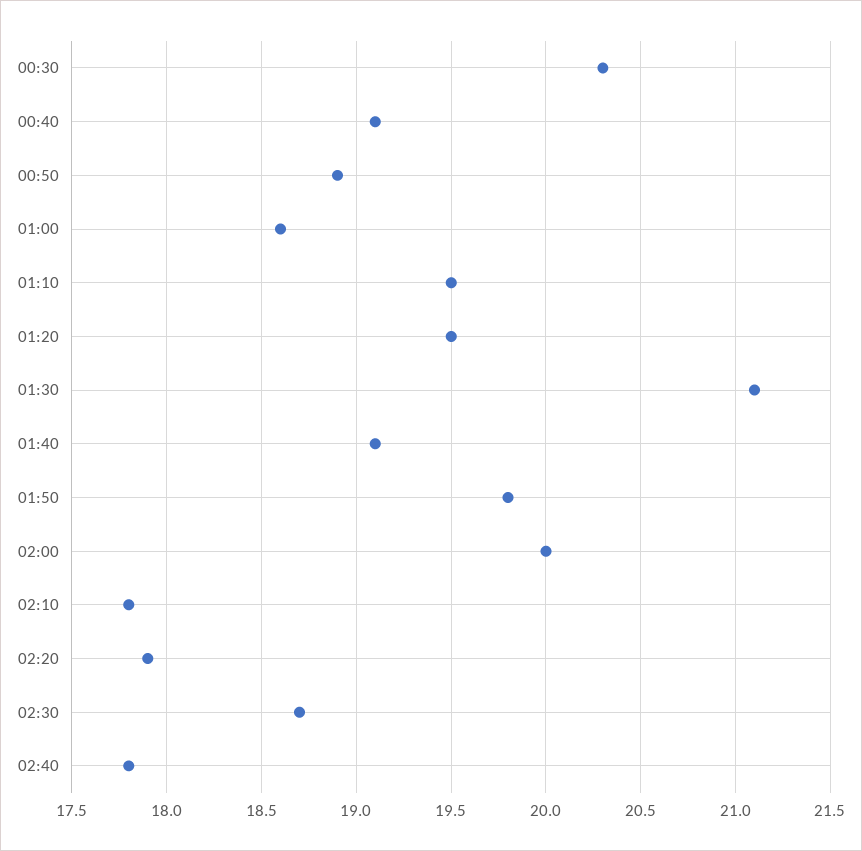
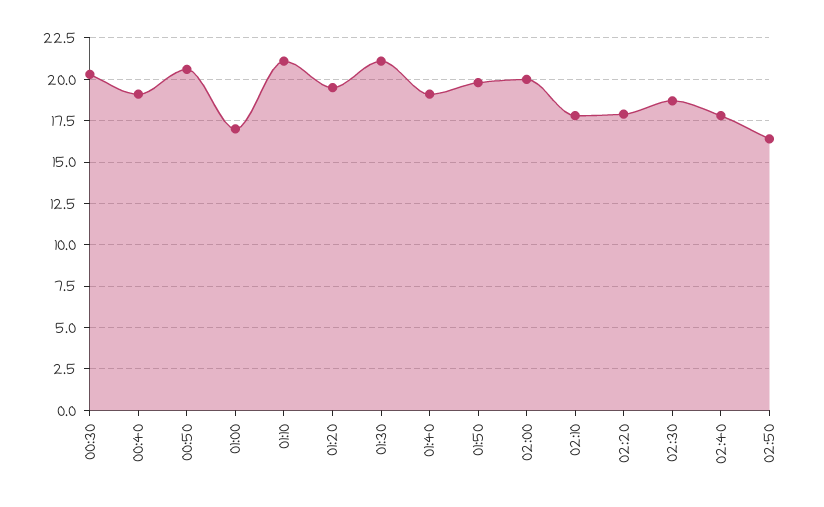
00:50: 18.9 -> 20.5
01:00: 18.6 -> 17
01:10: 19.5 -> 21
02:50: none -> 16.5

